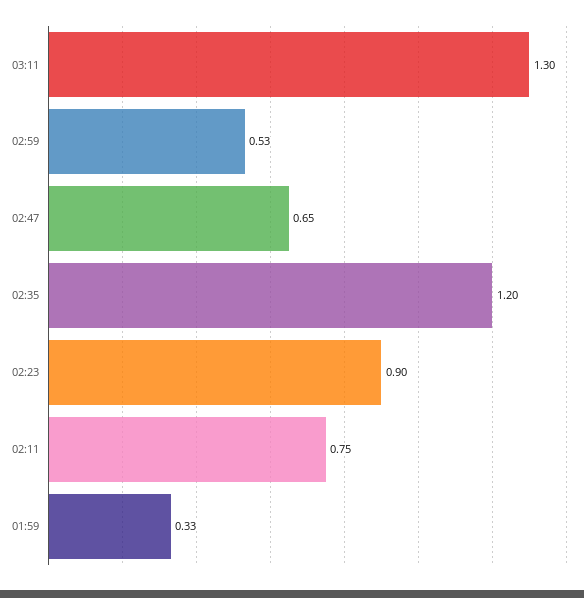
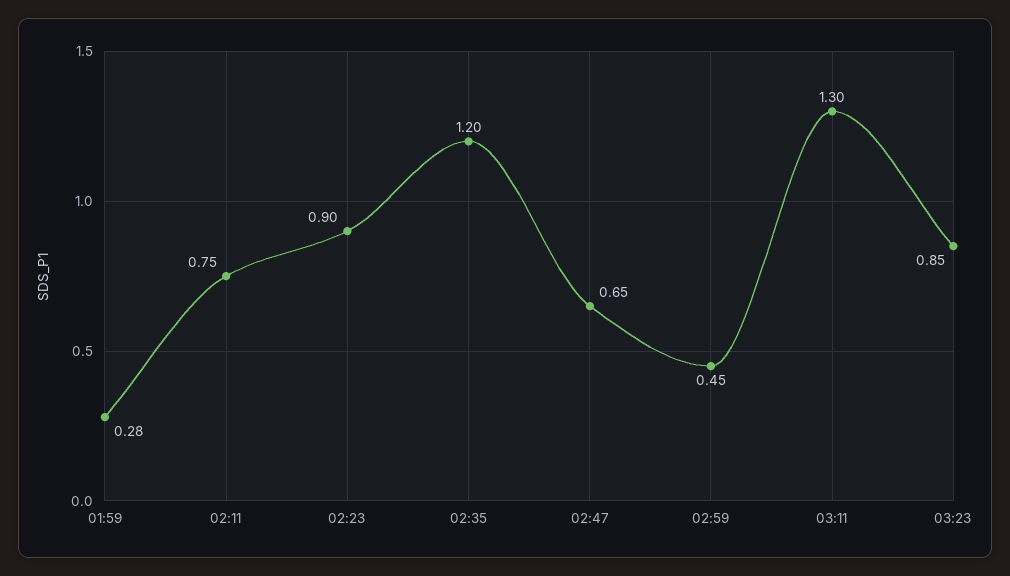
02:59: 0.53 -> 0.45
01:59: 0.33 -> 0.28
03:23: none -> 0.85

